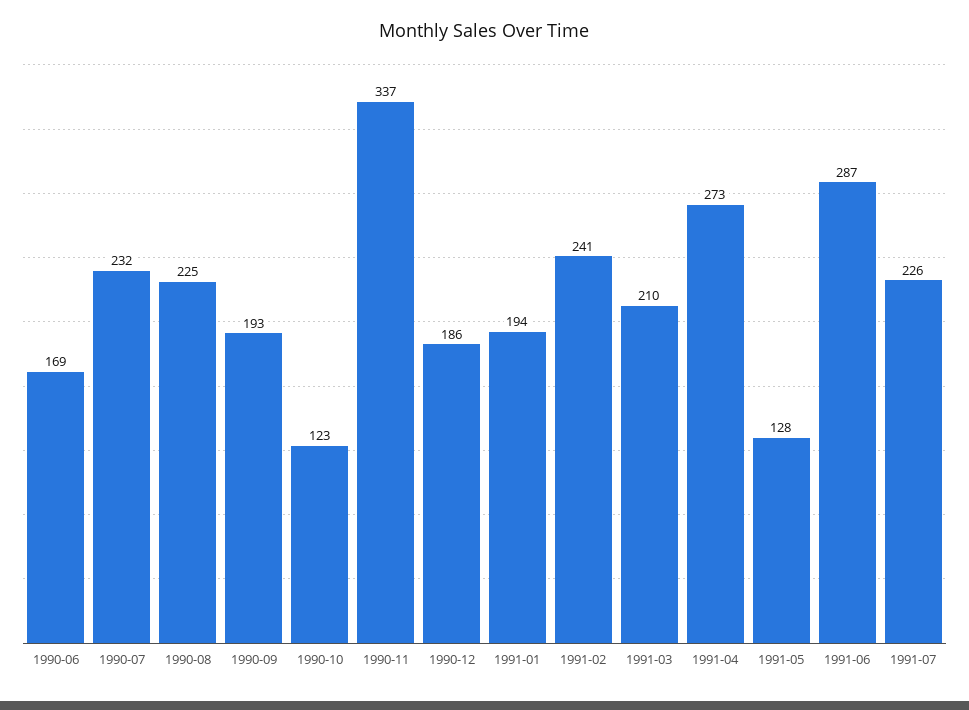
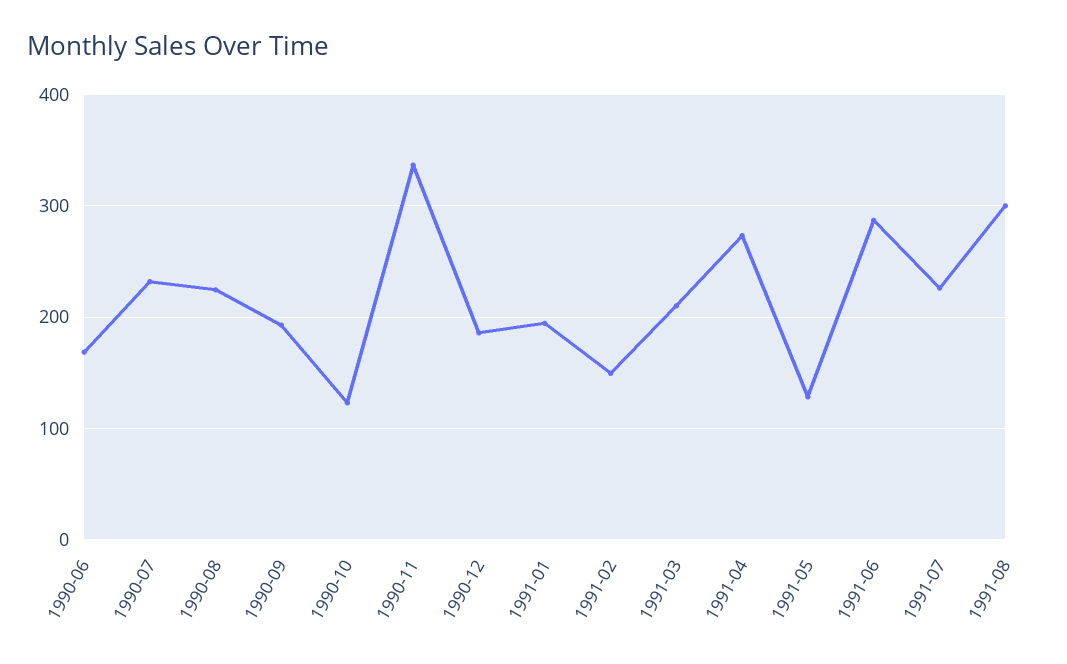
1991-02: 241 -> 150
1991-08: none -> 300

